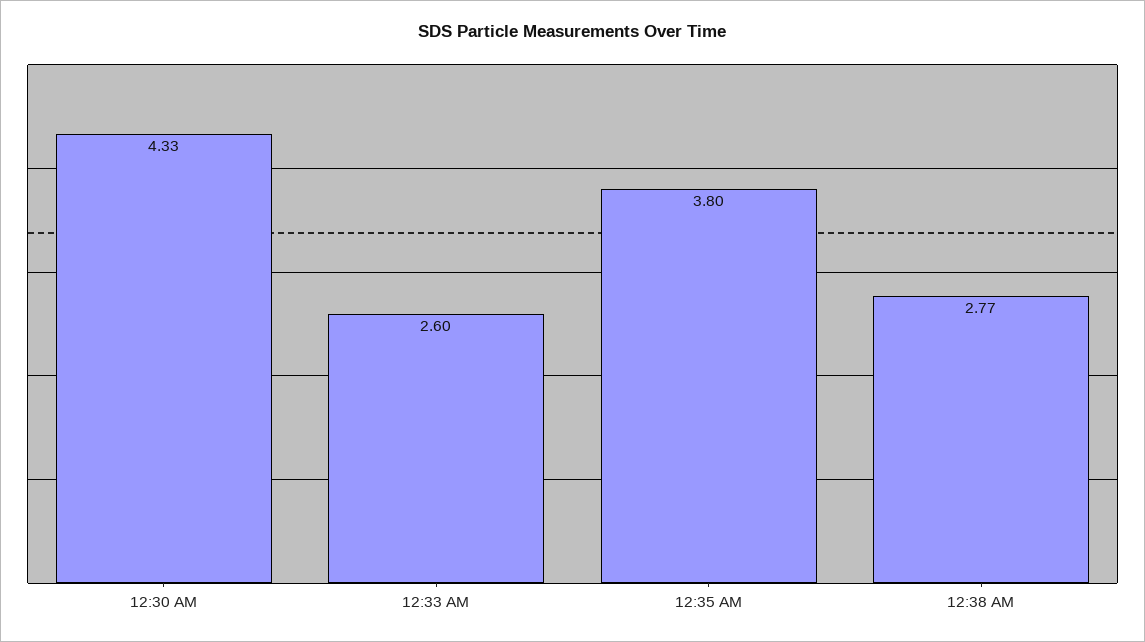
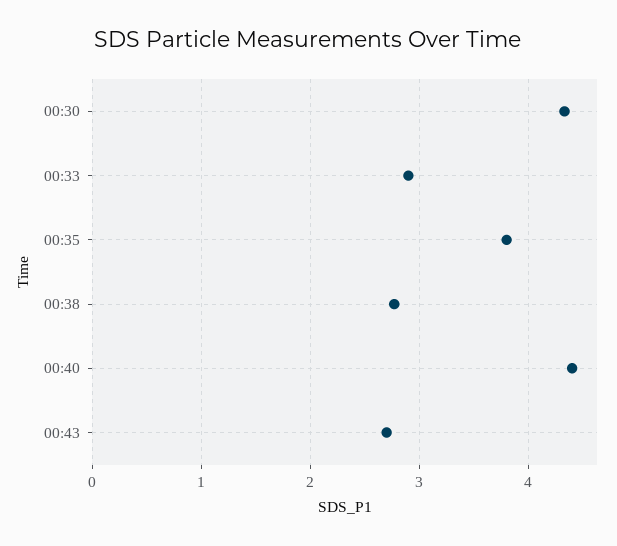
12:33 AM: 2.6 -> 2.9
00:40: none -> 4.4
00:43: none -> 2.7

